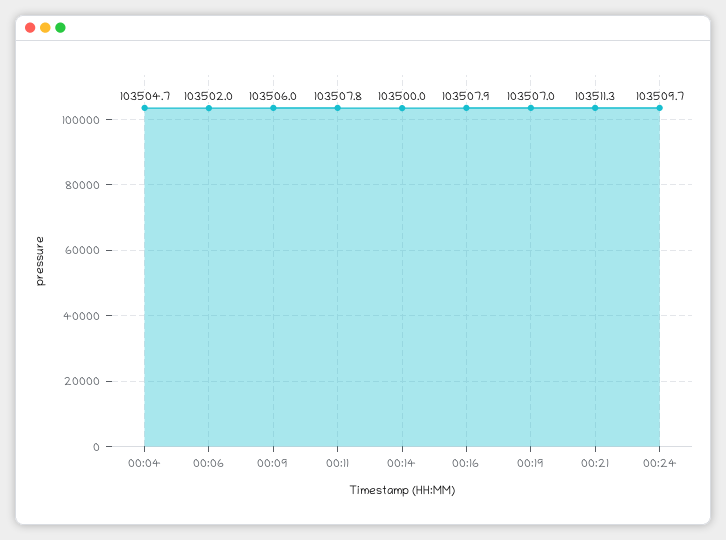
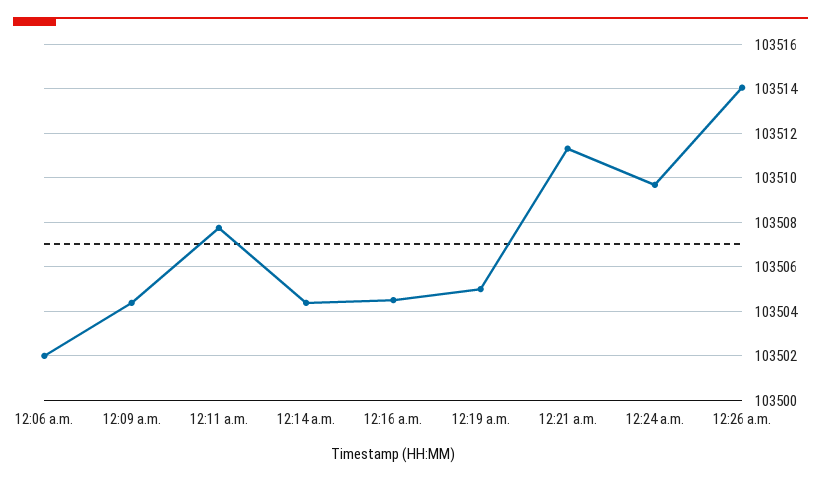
00:04: 103504.7 -> none
00:09: 103506 -> 103504.5
00:14: 103500 -> 103504.5
00:16: 103507.9 -> 103504.5
00:19: 103507 -> 103505
12:26 a.m.: none -> 103514

